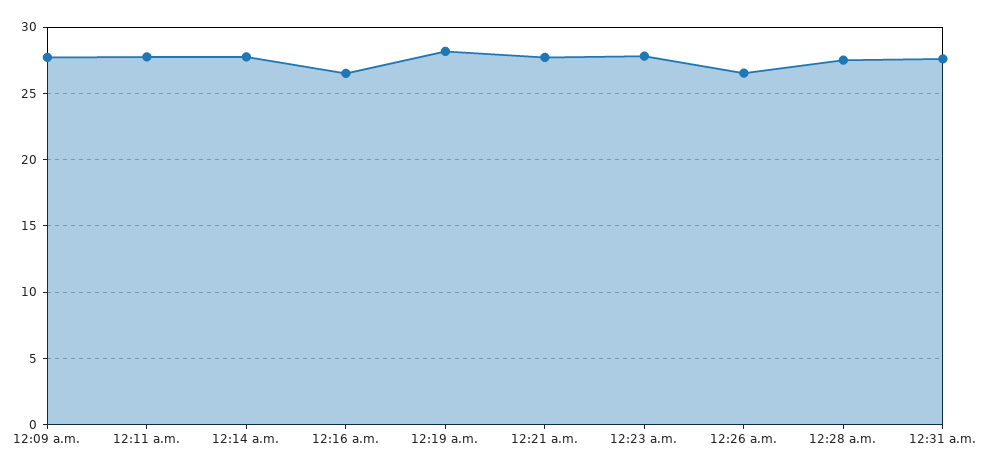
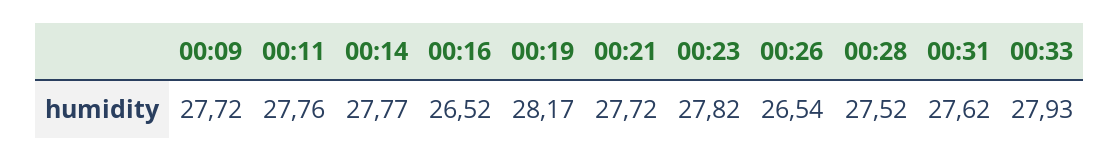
00:33: none -> 27.93

